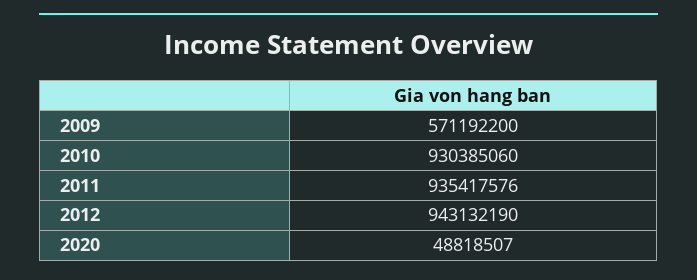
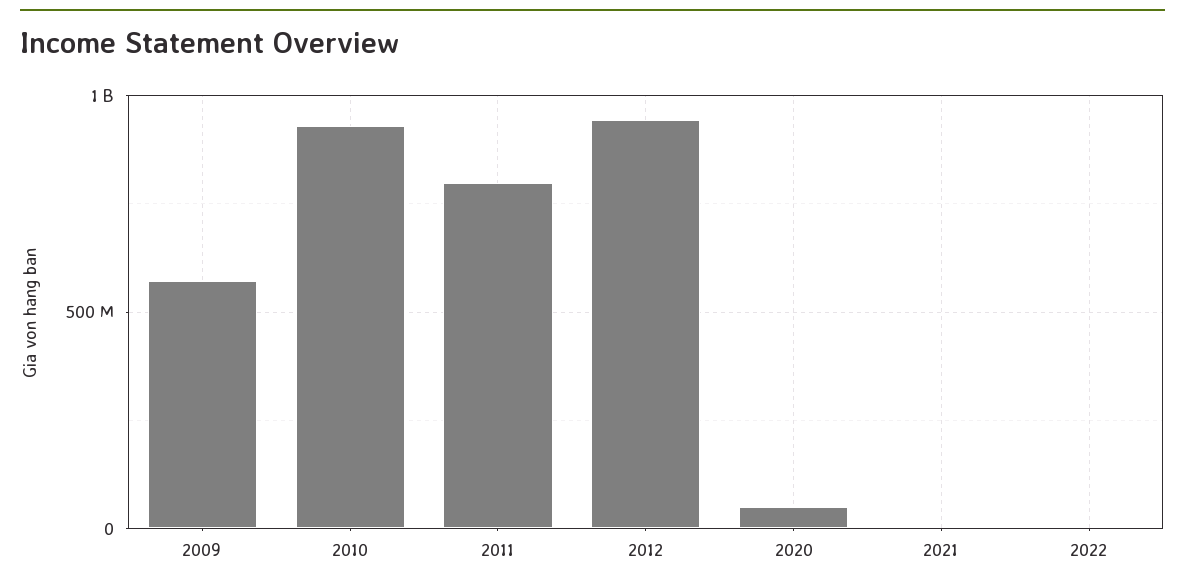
2011: 935417576 -> 800000000
2021: none -> 0
2022: none -> 0

